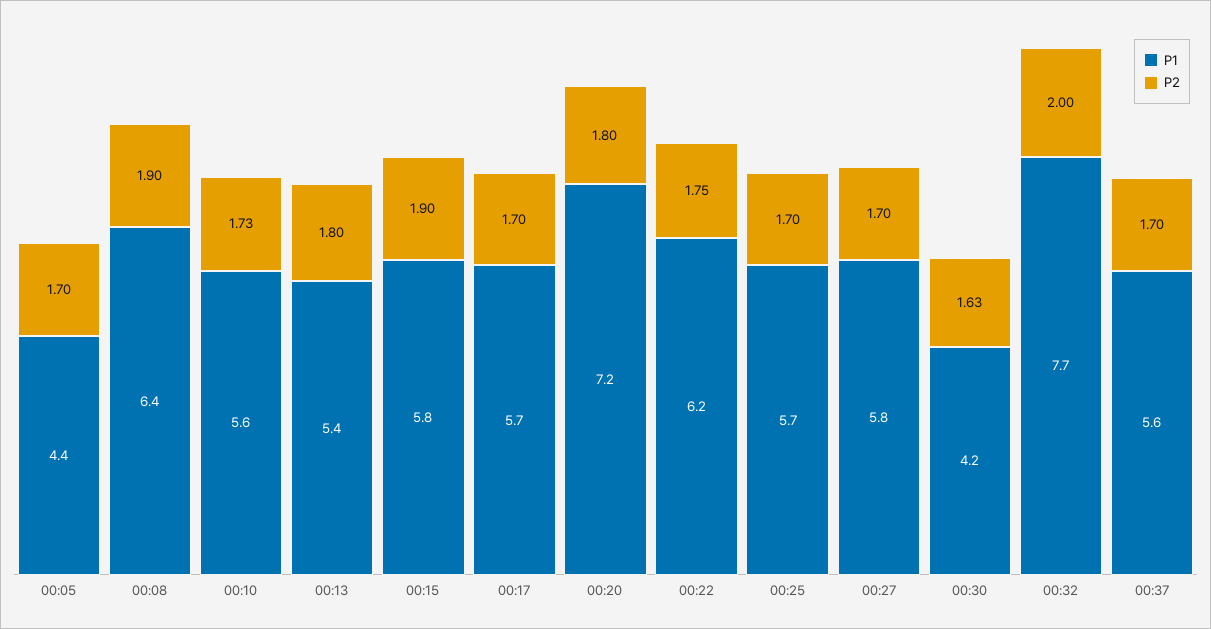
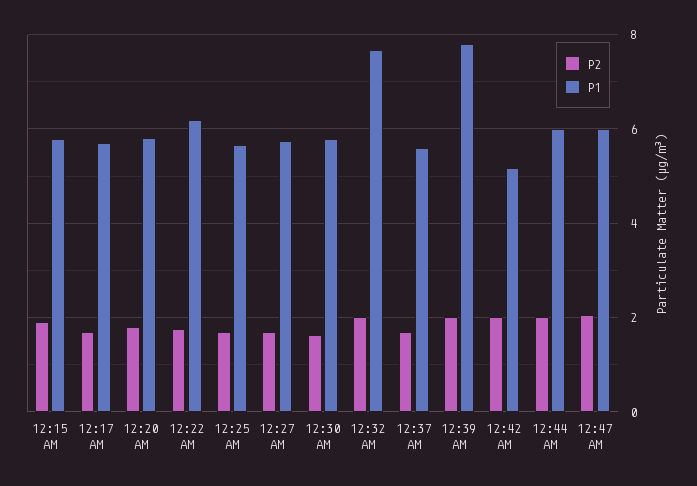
P1, 00:05: 4.4 -> none
P2, 00:05: 1.7 -> none
P1, 00:08: 6.4 -> none
P2, 00:08: 1.9 -> none
P1, 00:10: 5.6 -> none
P2, 00:10: 1.73 -> none
P1, 00:13: 5.4 -> none
P2, 00:13: 1.8 -> none
P1, 00:20: 7.2 -> 5.8
P1, 00:30: 4.2 -> 5.8
P2, 12:39 AM: none -> 2
P1, 12:39 AM: none -> 7.8
P2, 12:42 AM: none -> 2
P1, 12:42 AM: none -> 5.2
P2, 12:44 AM: none -> 2
P1, 12:44 AM: none -> 6
P2, 12:47 AM: none -> 2
P1, 12:47 AM: none -> 6

